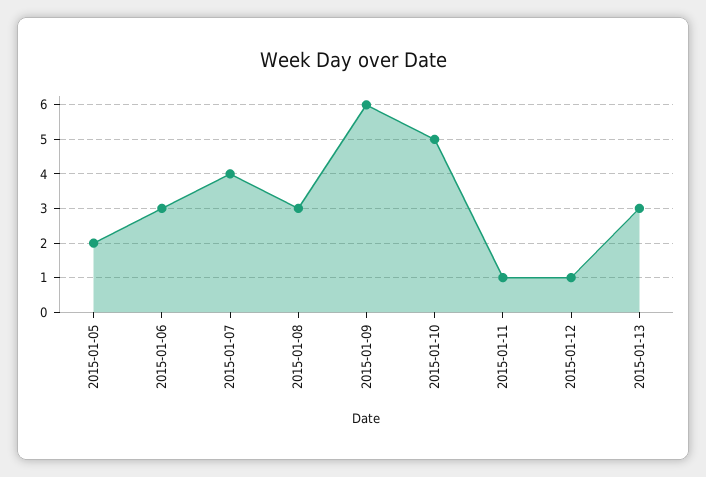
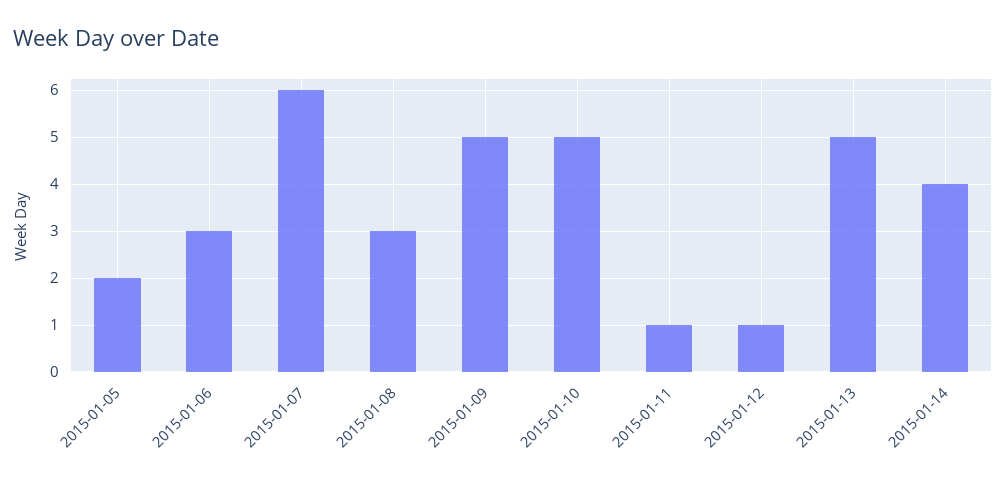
2015-01-07: 4 -> 6
2015-01-09: 6 -> 5
2015-01-13: 3 -> 5
2015-01-14: none -> 4

